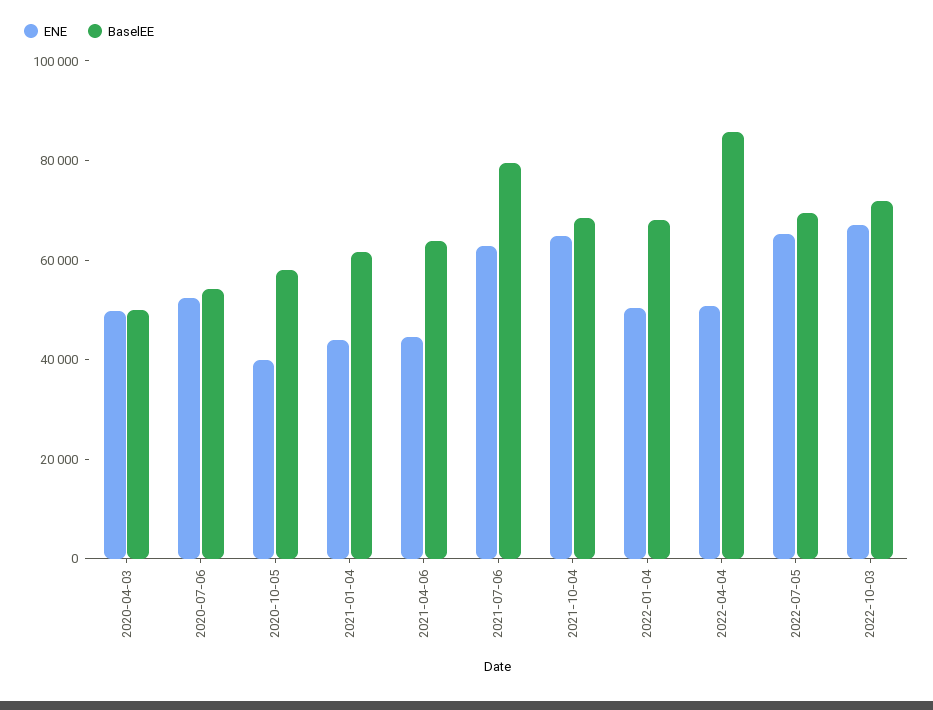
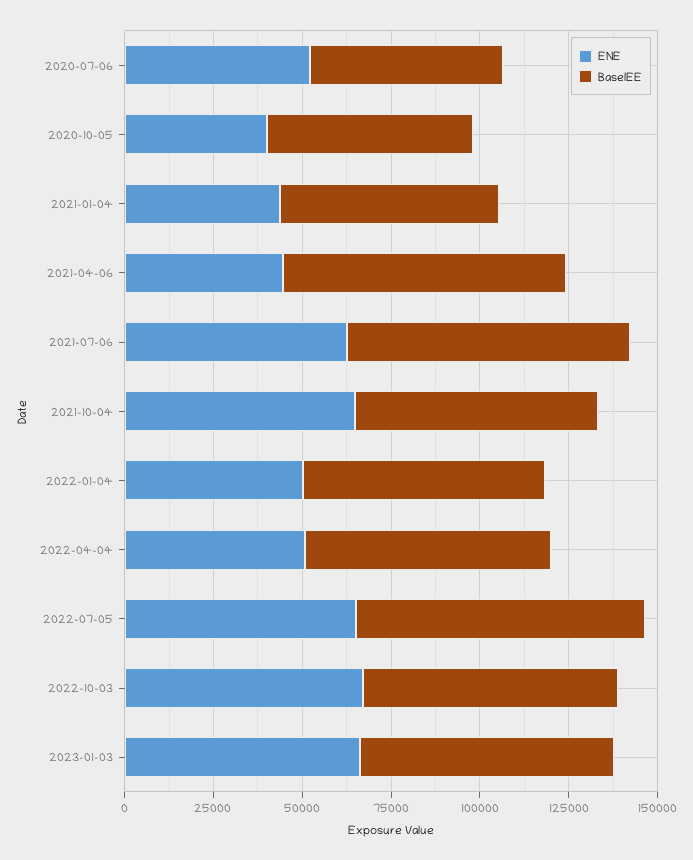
ENE, 2020-04-03: 50000 -> none
BaselEE, 2020-04-03: 50000 -> none
BaselEE, 2021-04-06: 65000 -> 80000
BaselEE, 2022-04-04: 85000 -> 70000
BaselEE, 2022-07-05: 70000 -> 80000
ENE, 2023-01-03: none -> 65000
BaselEE, 2023-01-03: none -> 70000

